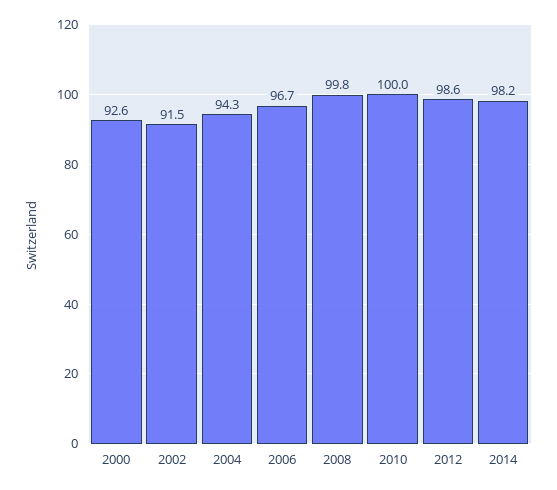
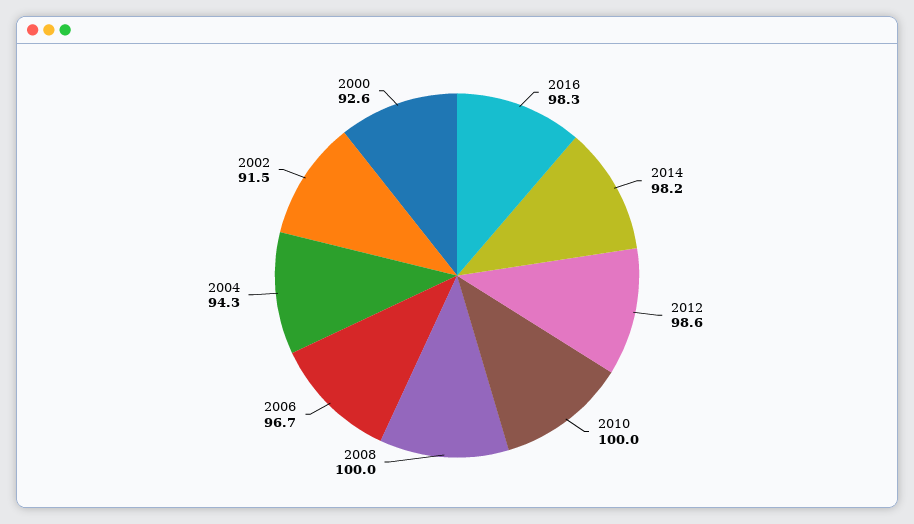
2008: 99.8 -> 100
2016: none -> 98.3

